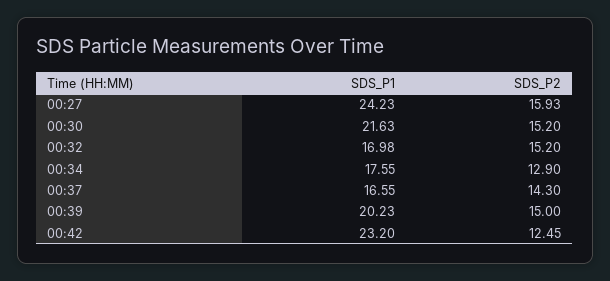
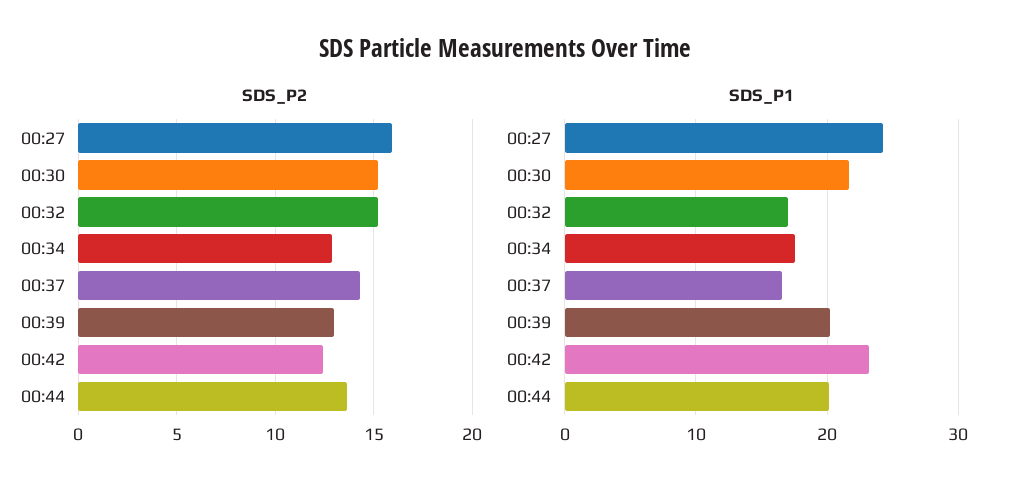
SDS_P2, 00:39: 15 -> 13
SDS_P2, 00:44: none -> 13.5
SDS_P1, 00:44: none -> 20

